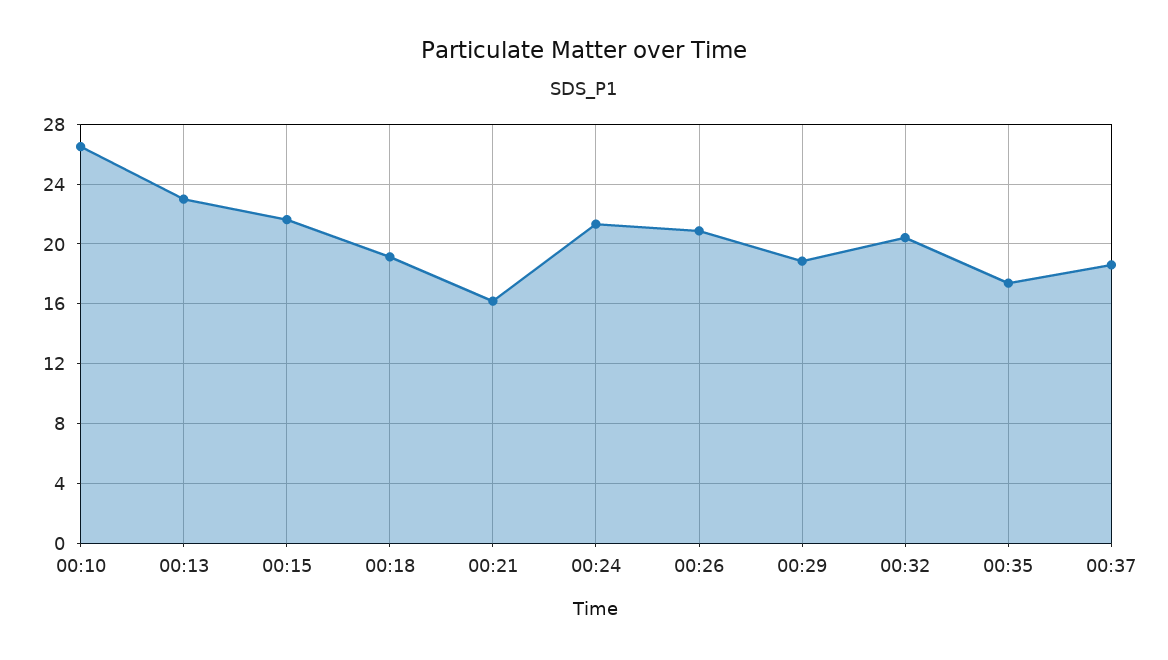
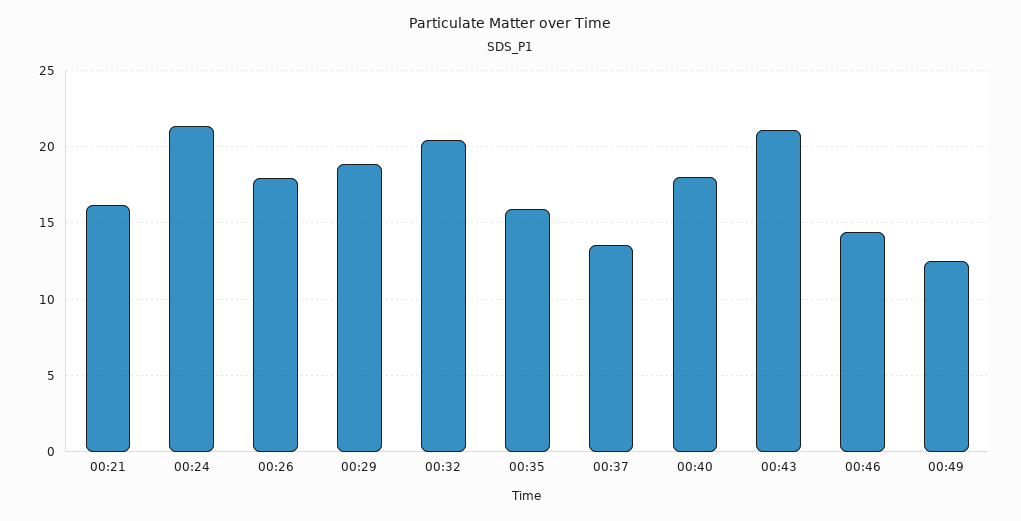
00:10: 26.5 -> none
00:13: 23 -> none
00:15: 21.5 -> none
00:18: 19 -> none
00:26: 21 -> 18
00:35: 17.5 -> 16
00:37: 18.5 -> 13.5
00:40: none -> 18
00:43: none -> 21
00:46: none -> 14.5
00:49: none -> 12.5

